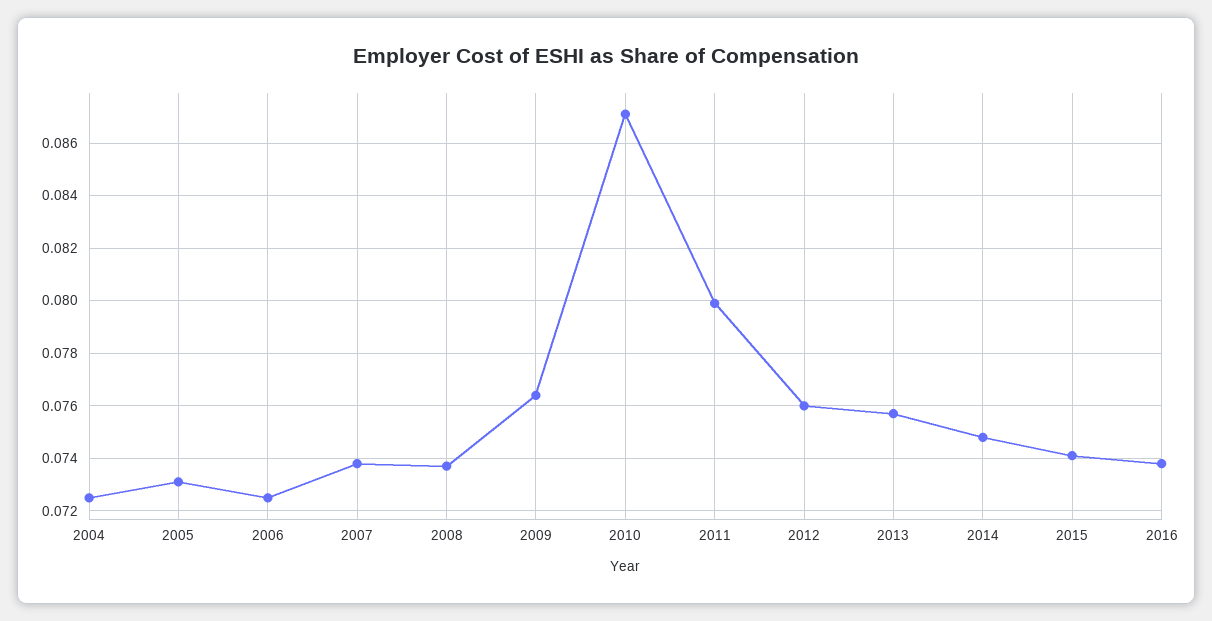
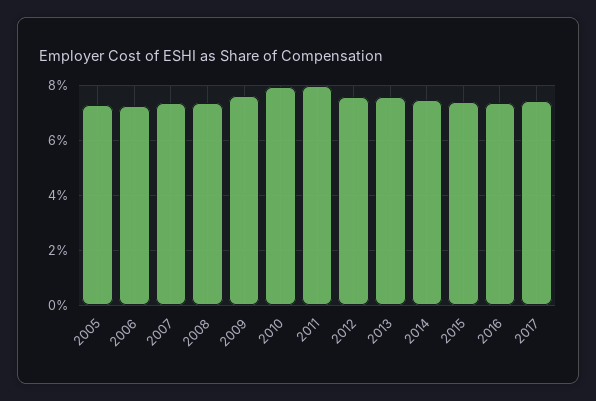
2004: 0.0725 -> none
2010: 0.087 -> 0.08
2017: none -> 0.075

